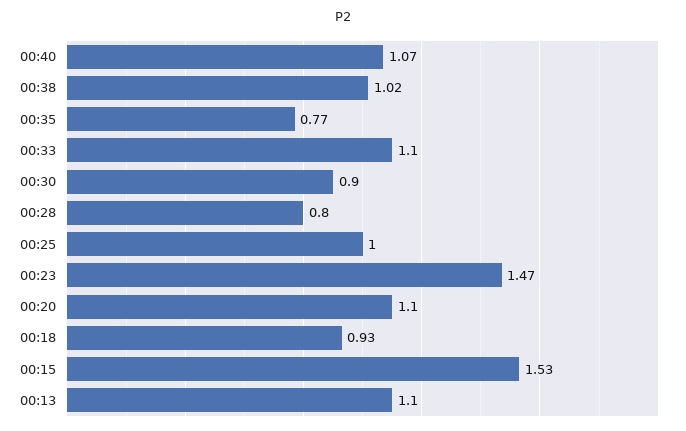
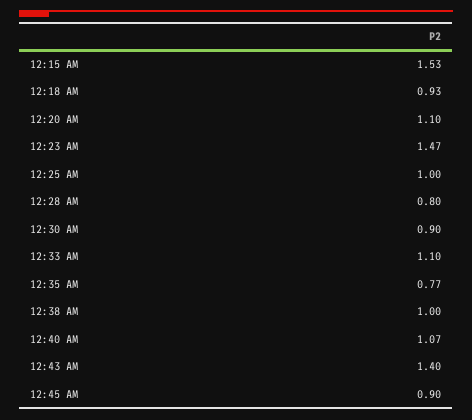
00:38: 1.02 -> 1
00:13: 1.1 -> none
12:43 AM: none -> 1.4
12:45 AM: none -> 0.9

